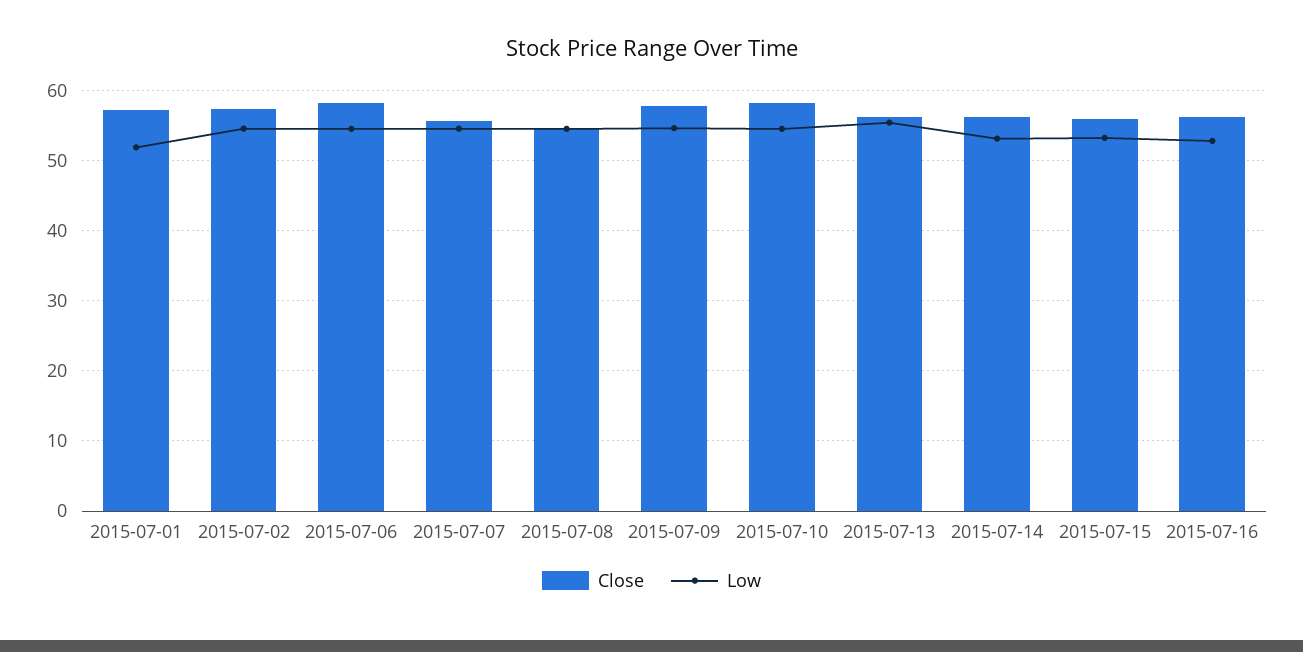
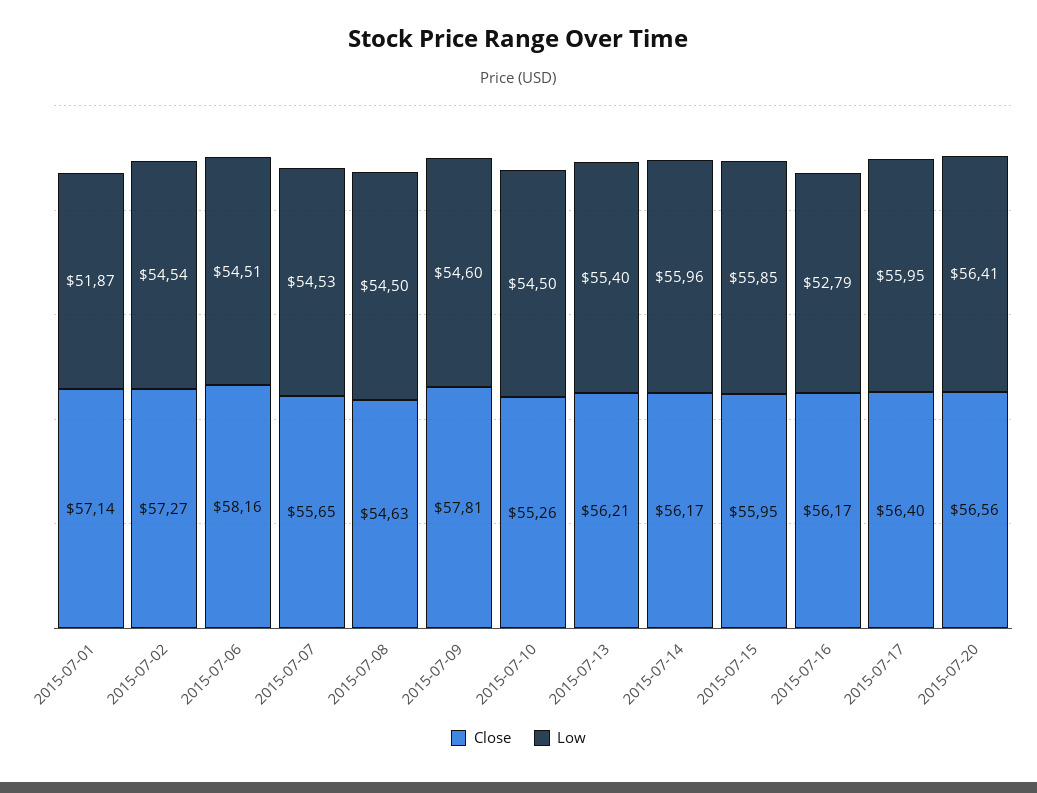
Close, 2015-07-10: 58 -> 55.26
Low, 2015-07-14: 53 -> 55.96
Low, 2015-07-15: 53 -> 55.85
Close, 2015-07-17: none -> 56.4
Low, 2015-07-17: none -> 55.95
Close, 2015-07-20: none -> 56.56
Low, 2015-07-20: none -> 56.41

